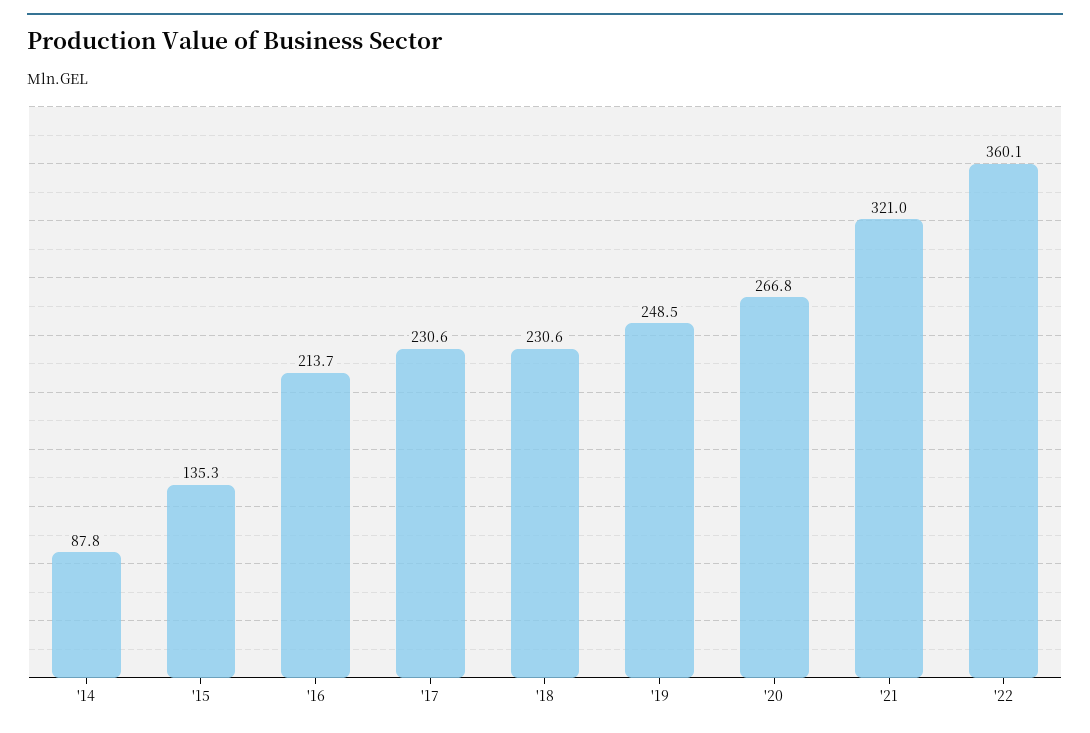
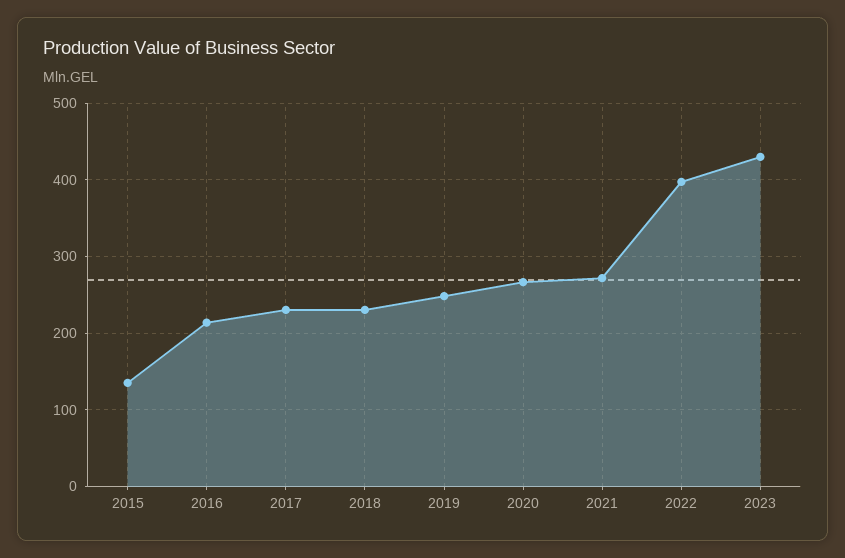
'14: 87.8 -> none
'21: 321 -> 270
'22: 360.1 -> 400
2023: none -> 430

